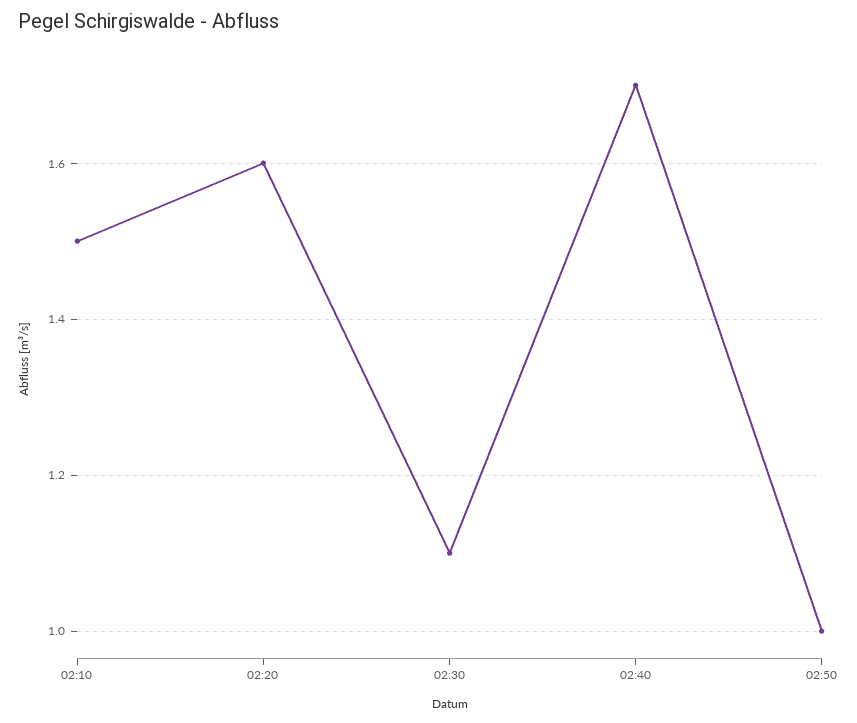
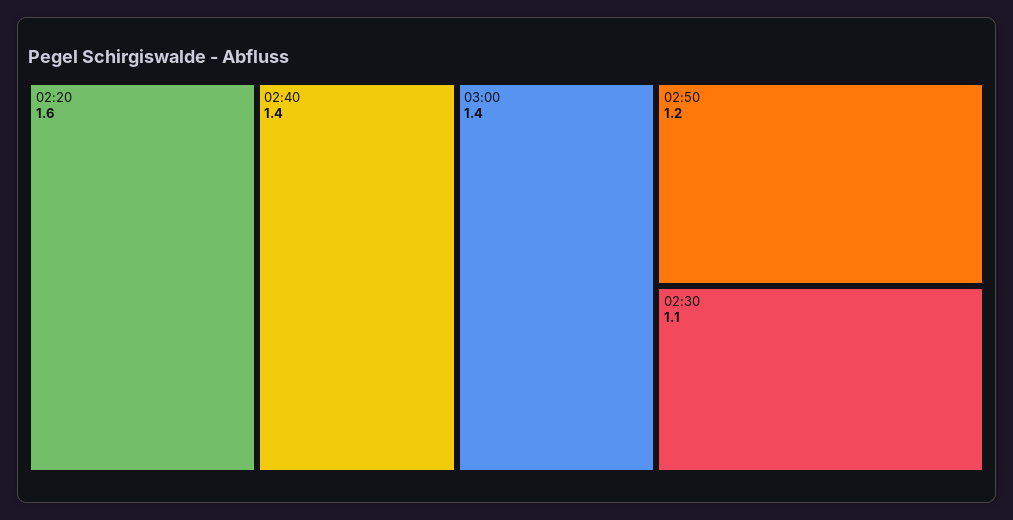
02:10: 1.5 -> none
02:40: 1.7 -> 1.4
02:50: 1 -> 1.2
03:00: none -> 1.4

